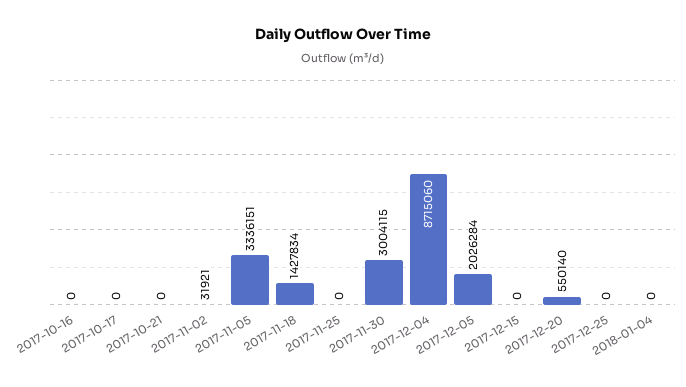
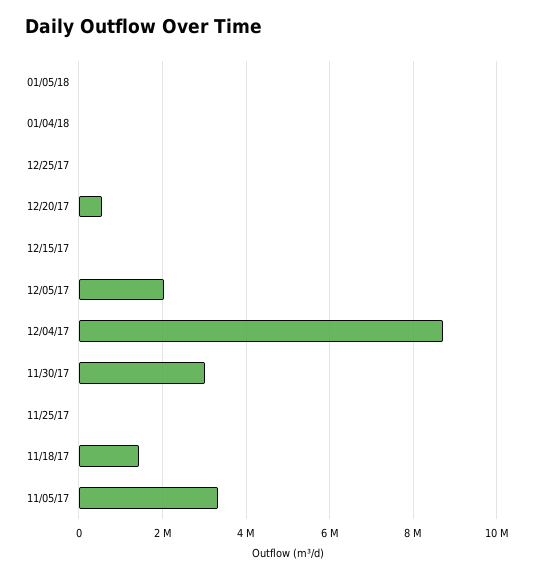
2017-10-16: 0 -> none
2017-10-17: 0 -> none
2017-10-21: 0 -> none
2017-11-02: 31921 -> none
01/05/18: none -> 0

